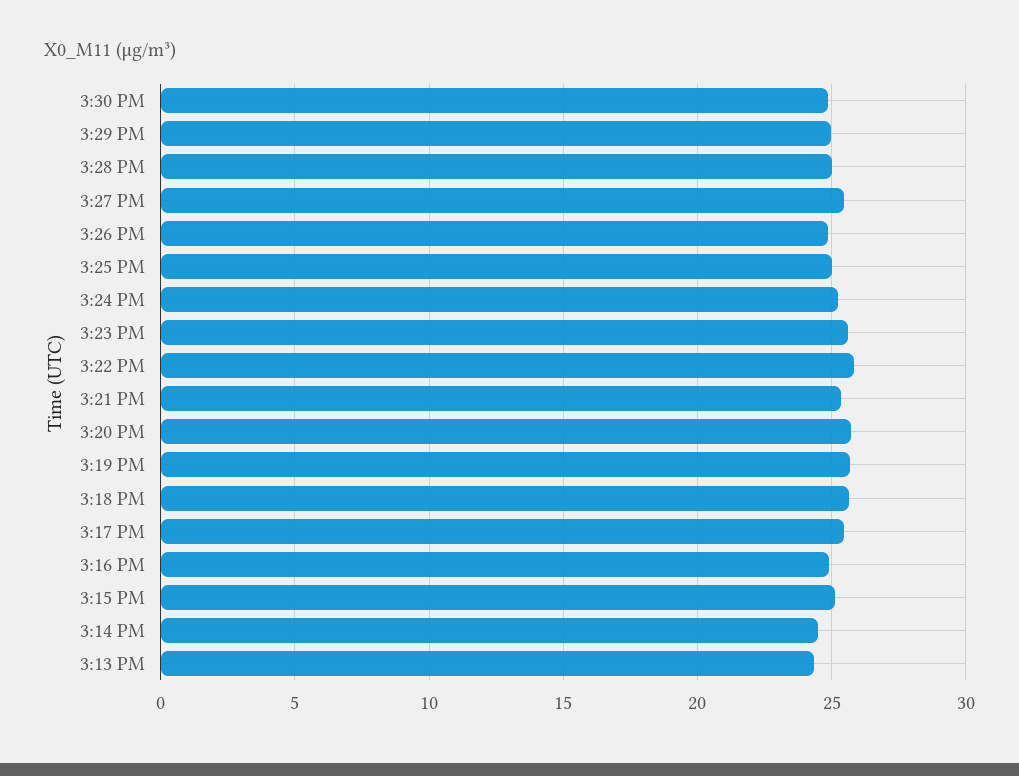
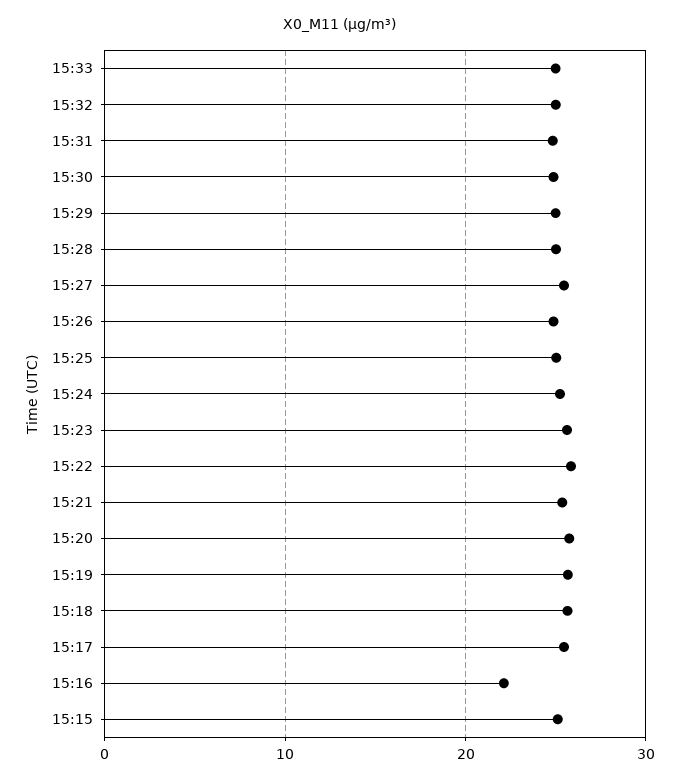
3:16 PM: 25 -> 22
3:14 PM: 24.5 -> none
3:13 PM: 24.5 -> none
15:33: none -> 25
15:32: none -> 25
15:31: none -> 25

